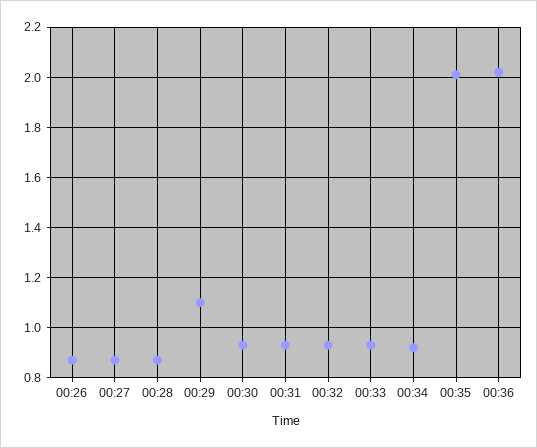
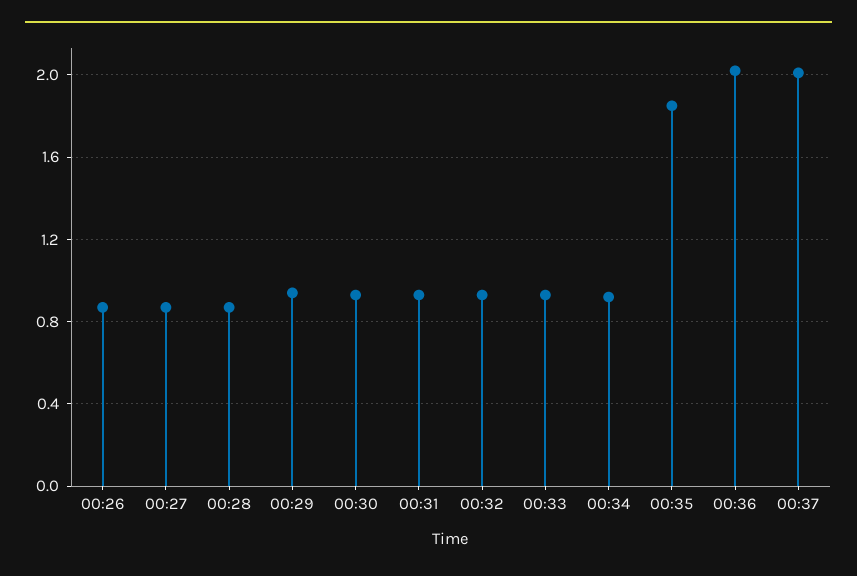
00:29: 1.1 -> 0.95
00:35: 2 -> 1.85
00:37: none -> 2

